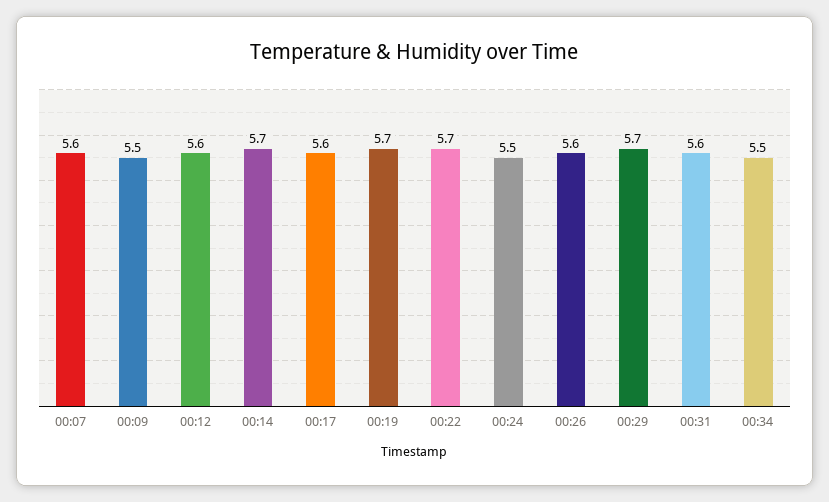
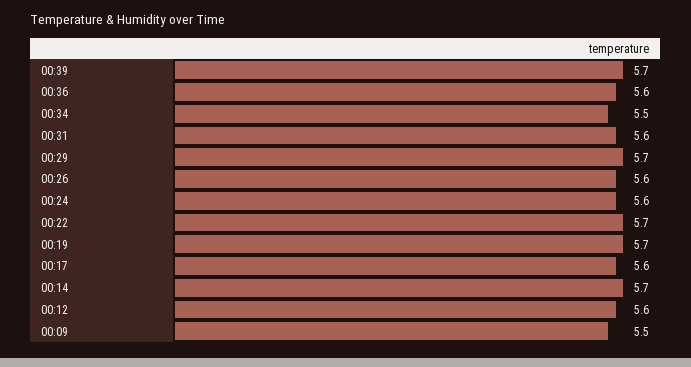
00:07: 5.6 -> none
00:24: 5.5 -> 5.6
00:39: none -> 5.7
00:36: none -> 5.6

